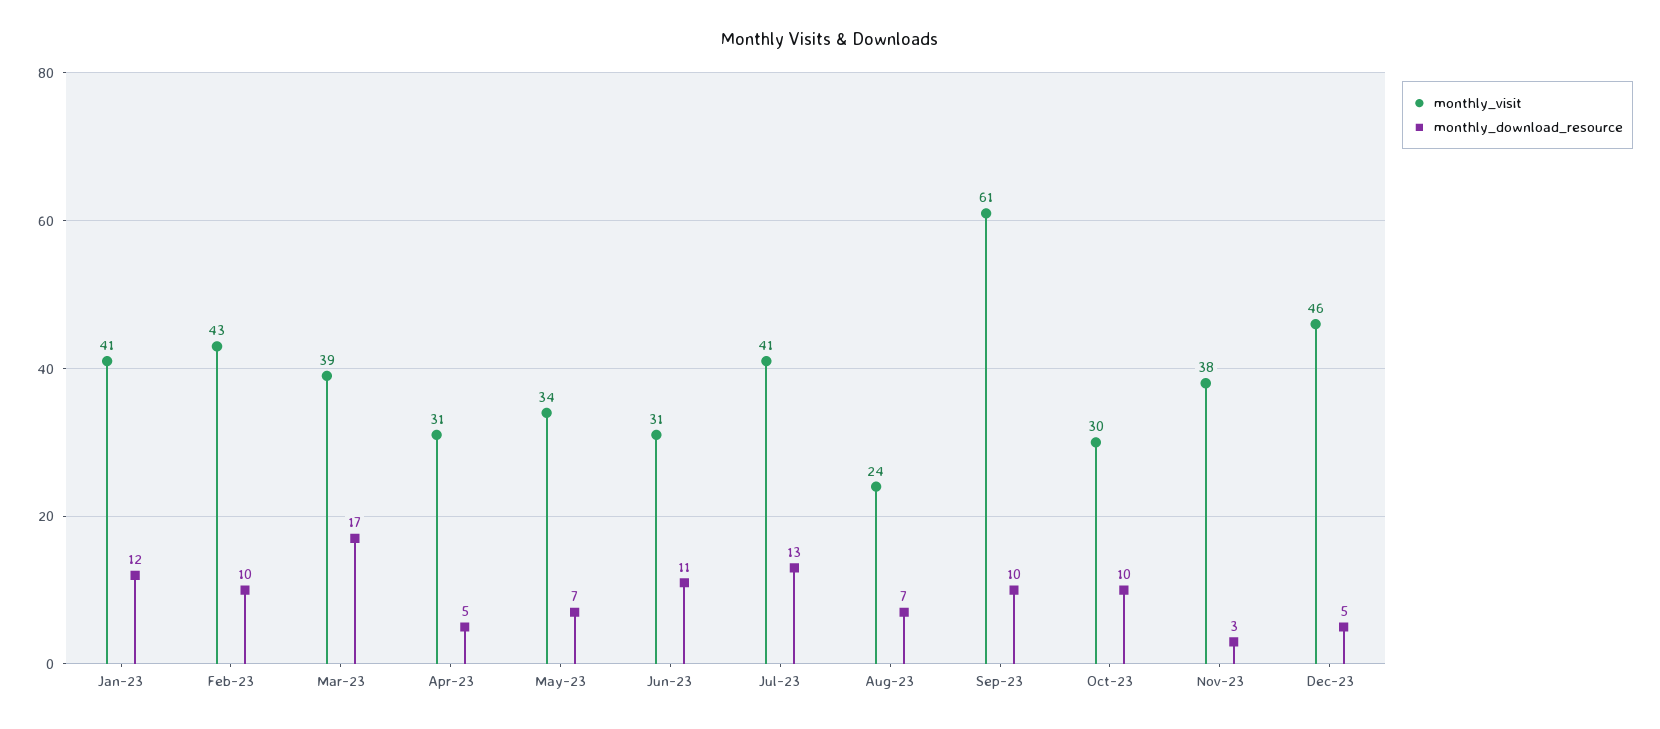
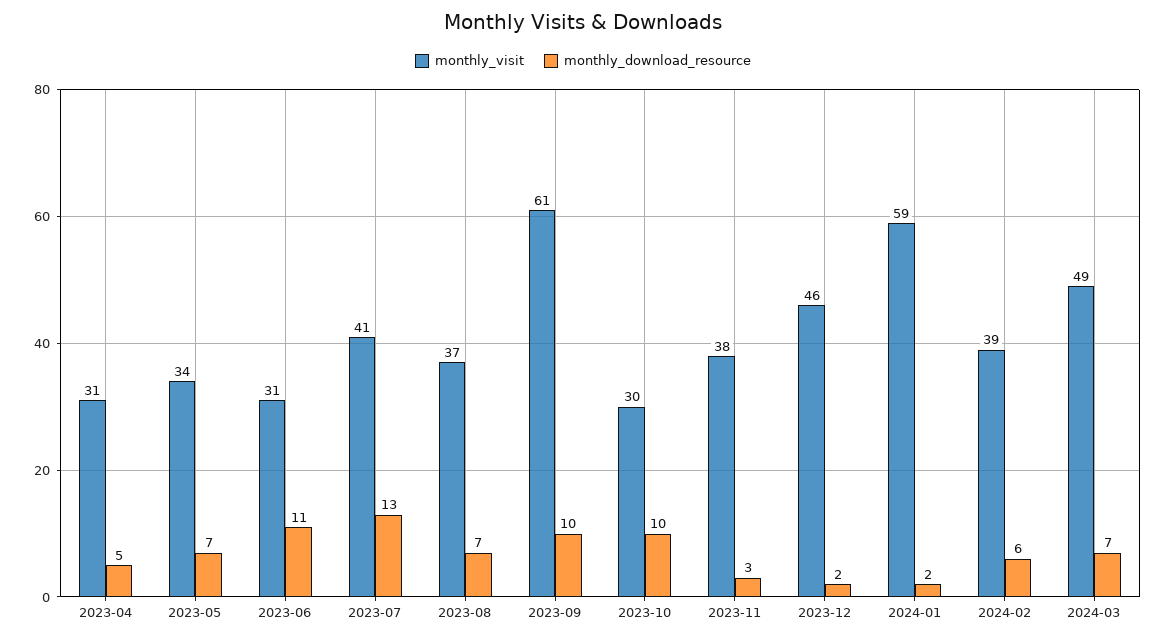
monthly_visit, Jan-23: 41 -> none
monthly_download_resource, Jan-23: 12 -> none
monthly_visit, Feb-23: 43 -> none
monthly_download_resource, Feb-23: 10 -> none
monthly_visit, Mar-23: 39 -> none
monthly_download_resource, Mar-23: 17 -> none
monthly_visit, Aug-23: 24 -> 37
monthly_download_resource, Dec-23: 5 -> 2
monthly_visit, 2024-01: none -> 59
monthly_download_resource, 2024-01: none -> 2
monthly_visit, 2024-02: none -> 39
monthly_download_resource, 2024-02: none -> 6
monthly_visit, 2024-03: none -> 49
monthly_download_resource, 2024-03: none -> 7

